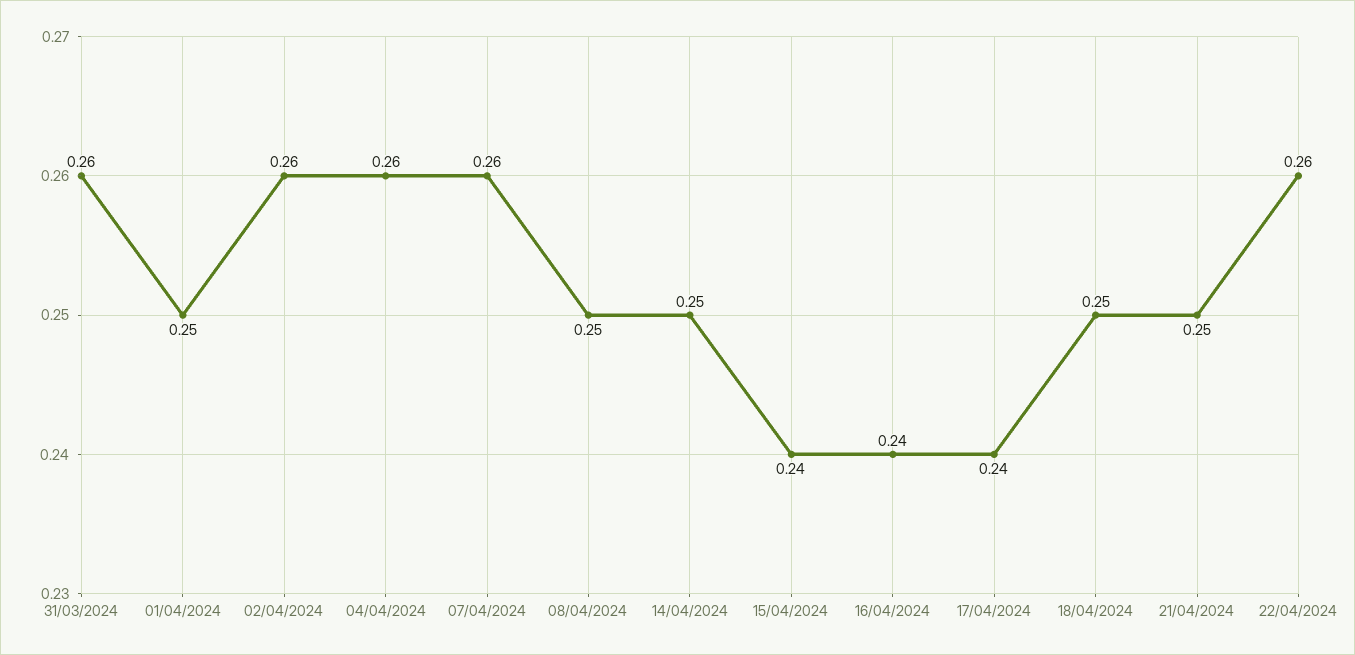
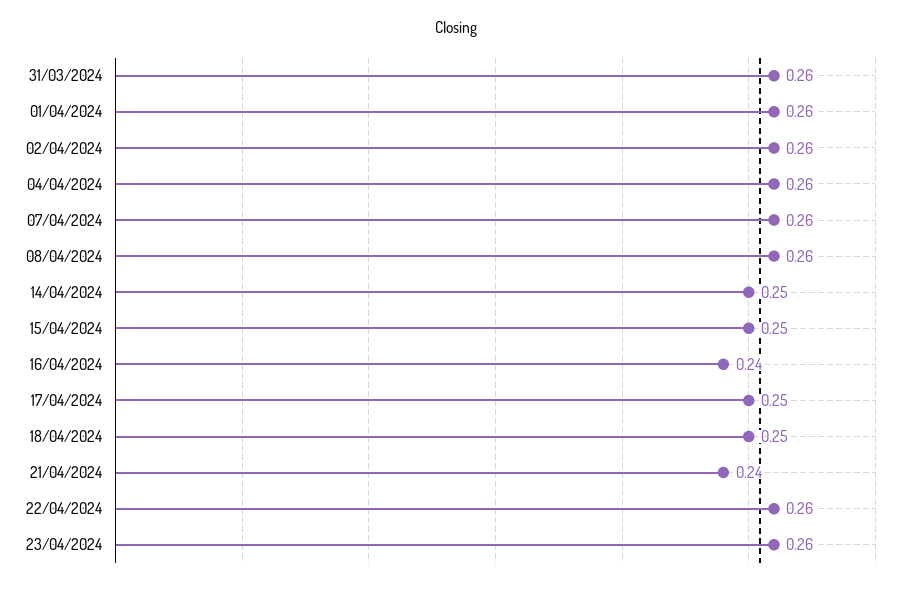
01/04/2024: 0.25 -> 0.26
08/04/2024: 0.25 -> 0.26
15/04/2024: 0.24 -> 0.25
17/04/2024: 0.24 -> 0.25
21/04/2024: 0.25 -> 0.24
23/04/2024: none -> 0.26

